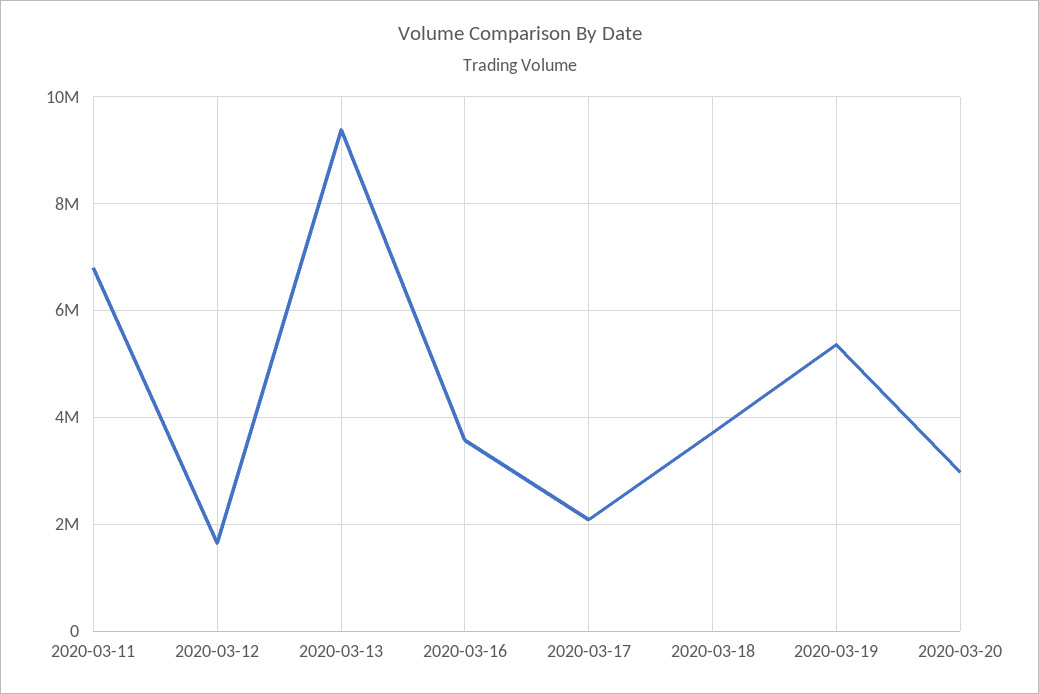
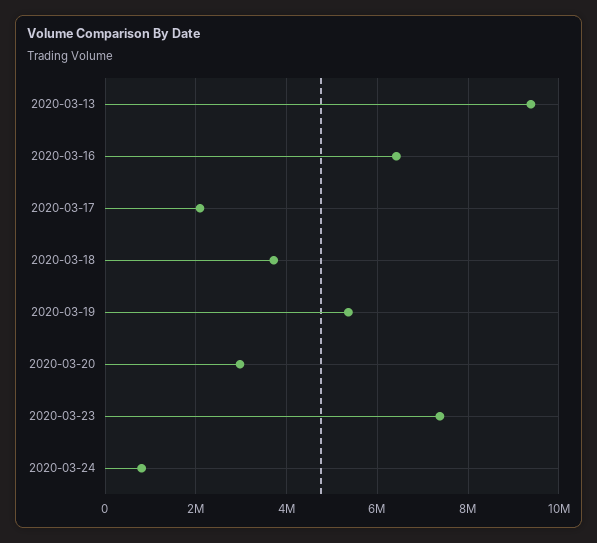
2020-03-11: 6800000 -> none
2020-03-12: 1600000 -> none
2020-03-16: 3600000 -> 6400000
2020-03-23: none -> 7400000
2020-03-24: none -> 800000

